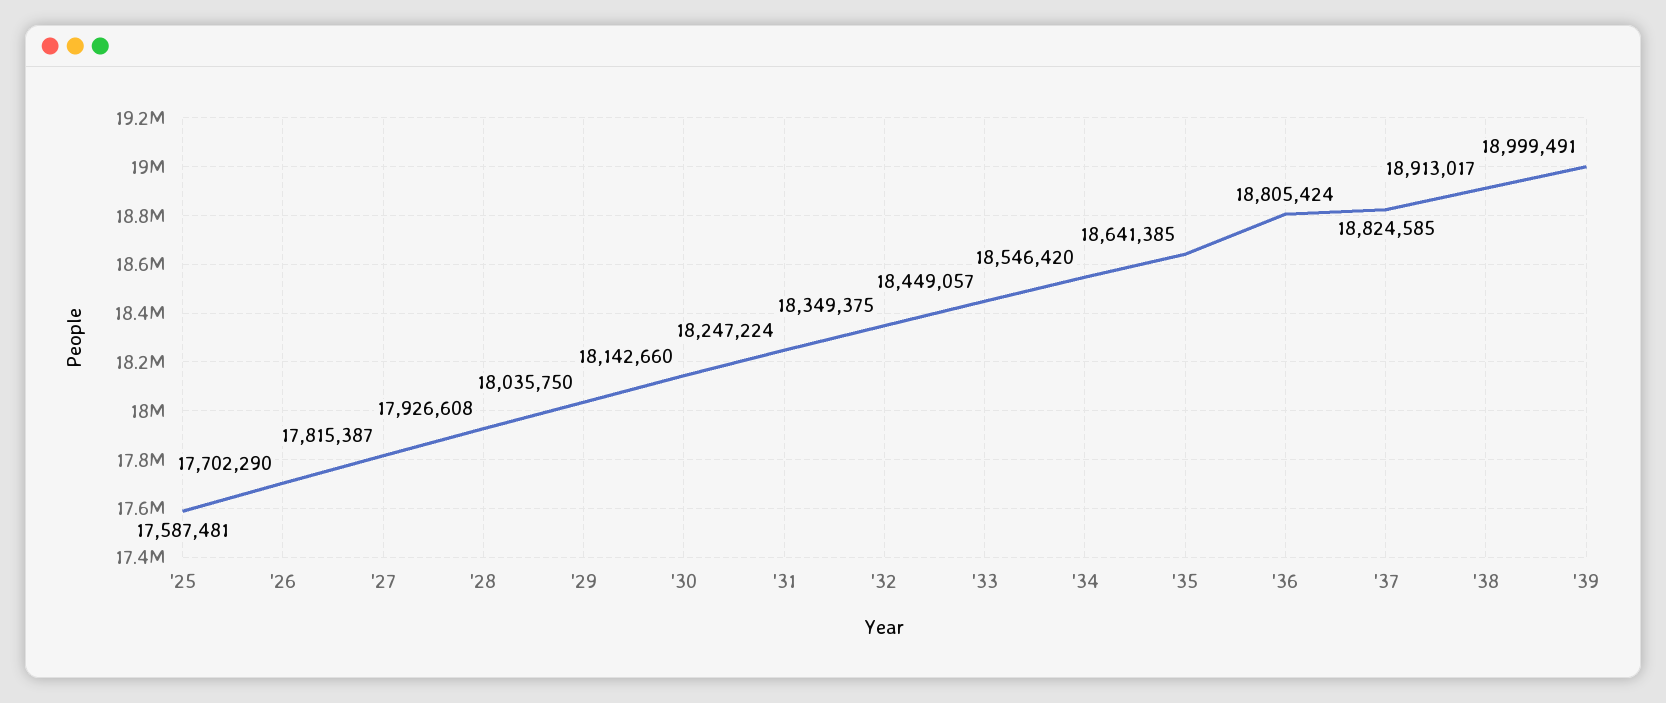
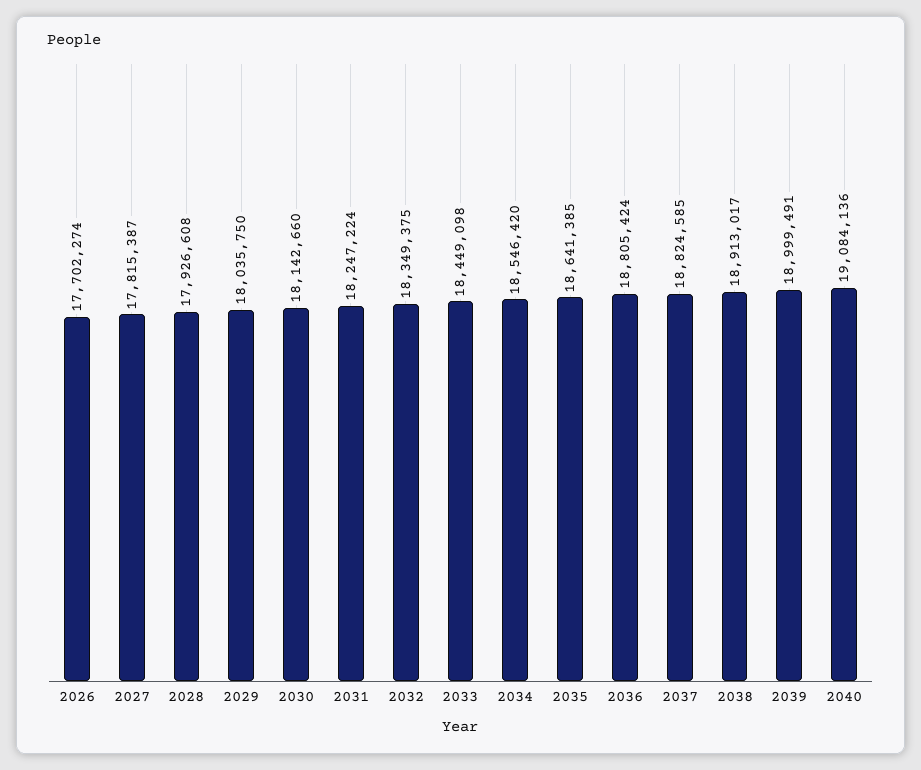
'25: 17587481 -> none
'26: 17702290 -> 17702274
'33: 18449057 -> 18449098
2040: none -> 19084136

